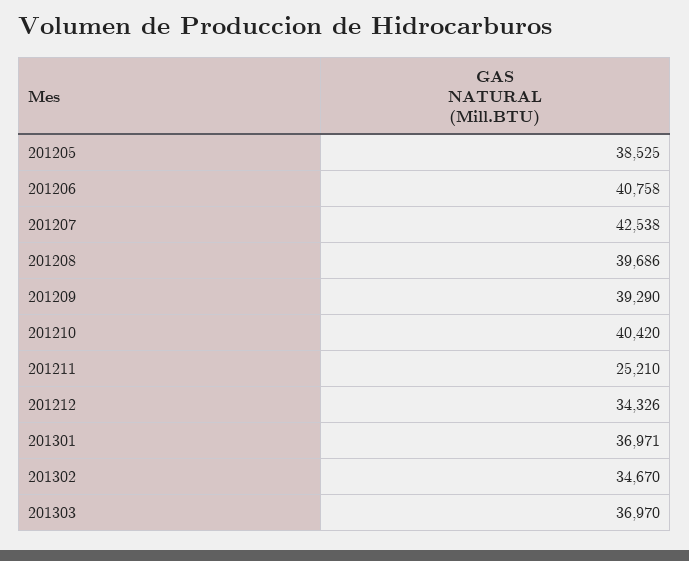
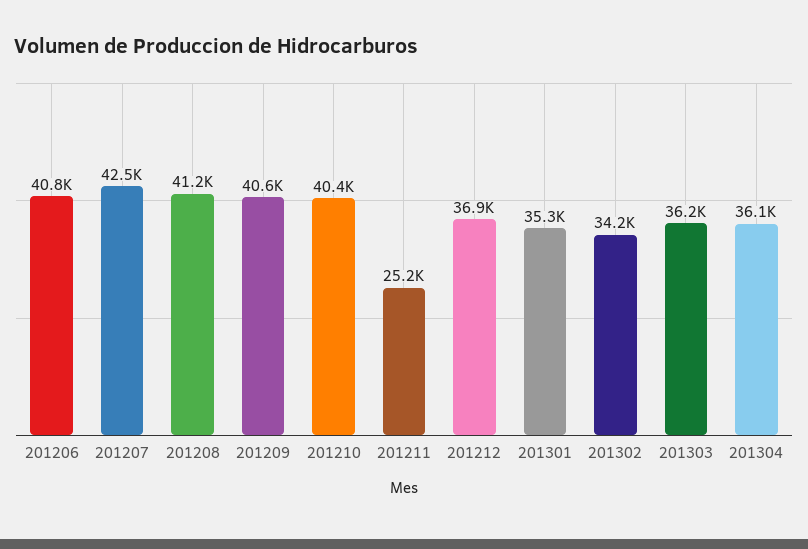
201205: 38525 -> none
201208: 39686 -> 41200
201209: 39290 -> 40600
201212: 34326 -> 36900
201301: 36971 -> 35300
201302: 34670 -> 34200
201303: 36970 -> 36200
201304: none -> 36100

